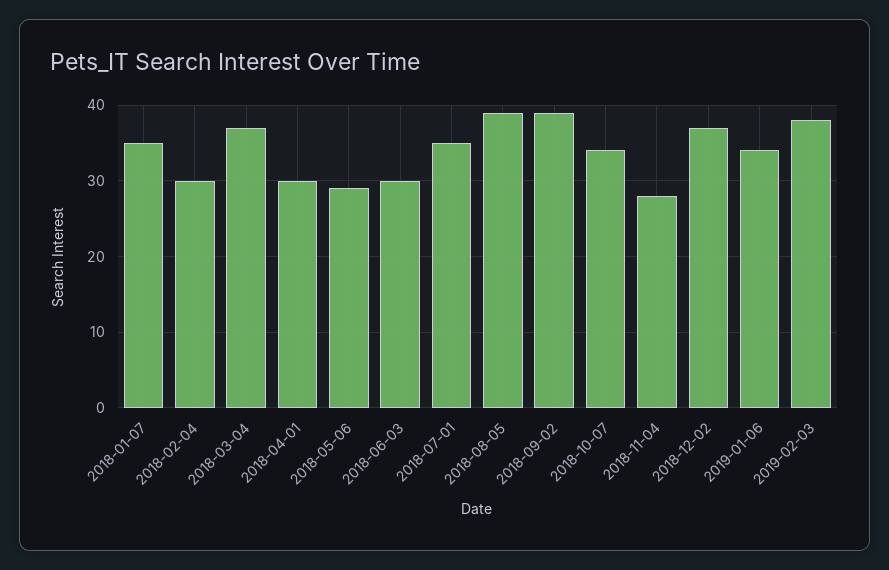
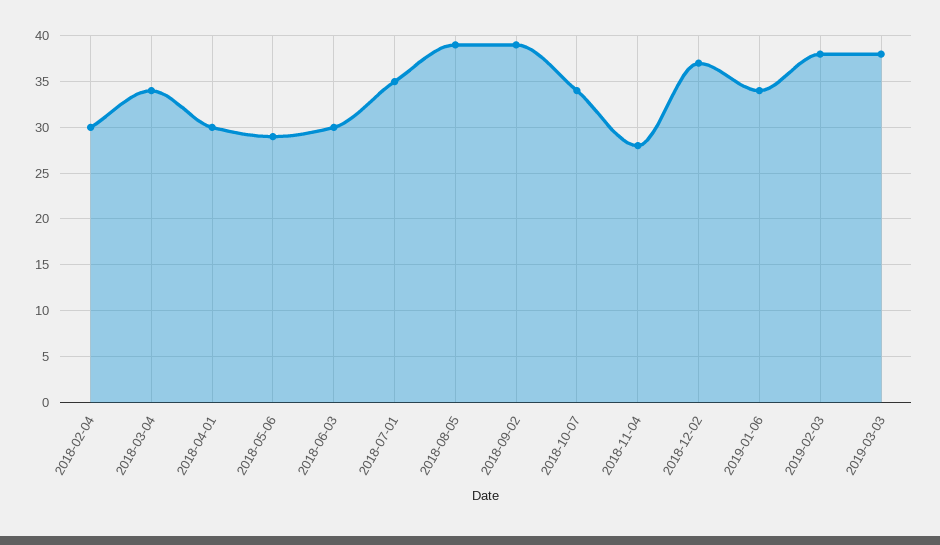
2018-01-07: 35 -> none
2018-03-04: 37 -> 34
2019-03-03: none -> 38

